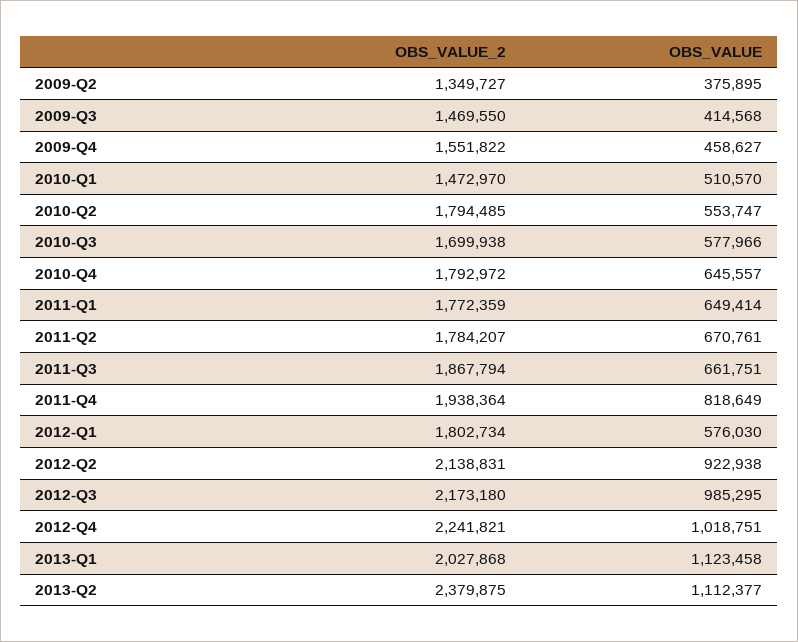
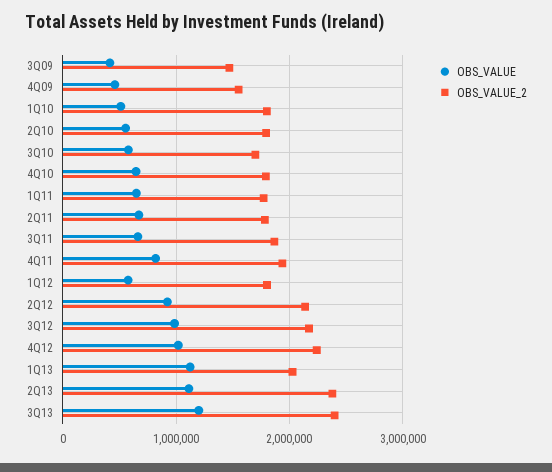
OBS_VALUE_2, 2009-Q2: 1349727 -> none
OBS_VALUE, 2009-Q2: 375895 -> none
OBS_VALUE_2, 2010-Q1: 1472970 -> 1800000
OBS_VALUE, 3Q13: none -> 1200000
OBS_VALUE_2, 3Q13: none -> 2400000

